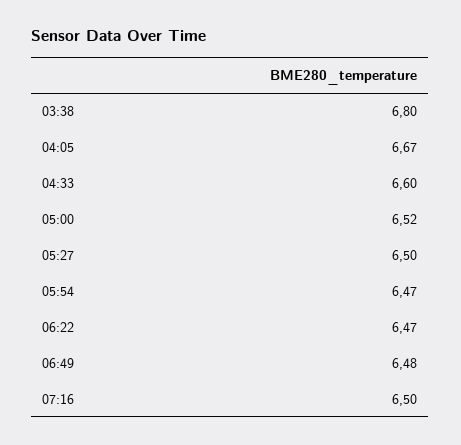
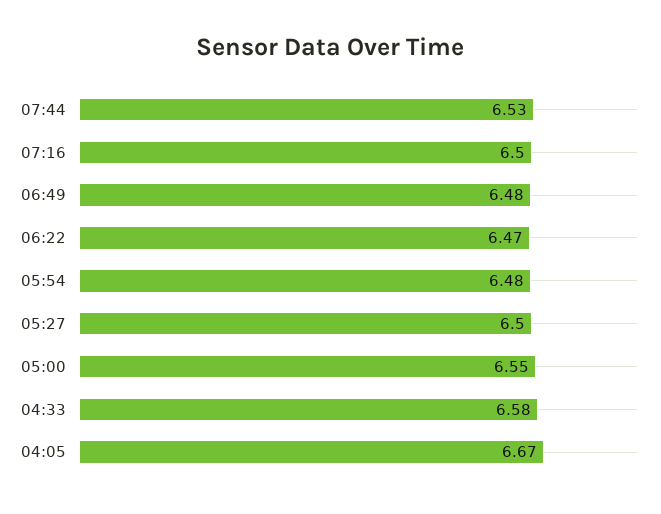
03:38: 6.8 -> none
04:33: 6.6 -> 6.58
05:00: 6.52 -> 6.55
05:54: 6.47 -> 6.48
07:44: none -> 6.53

